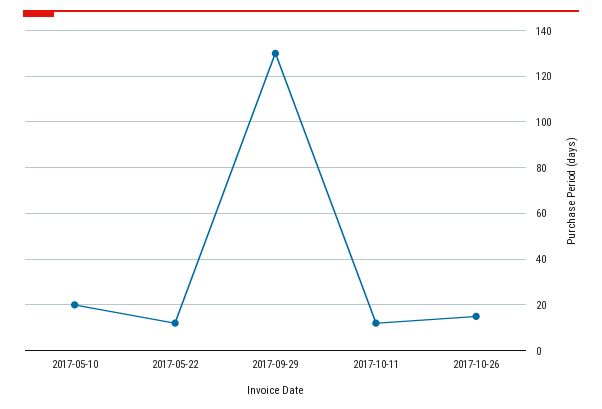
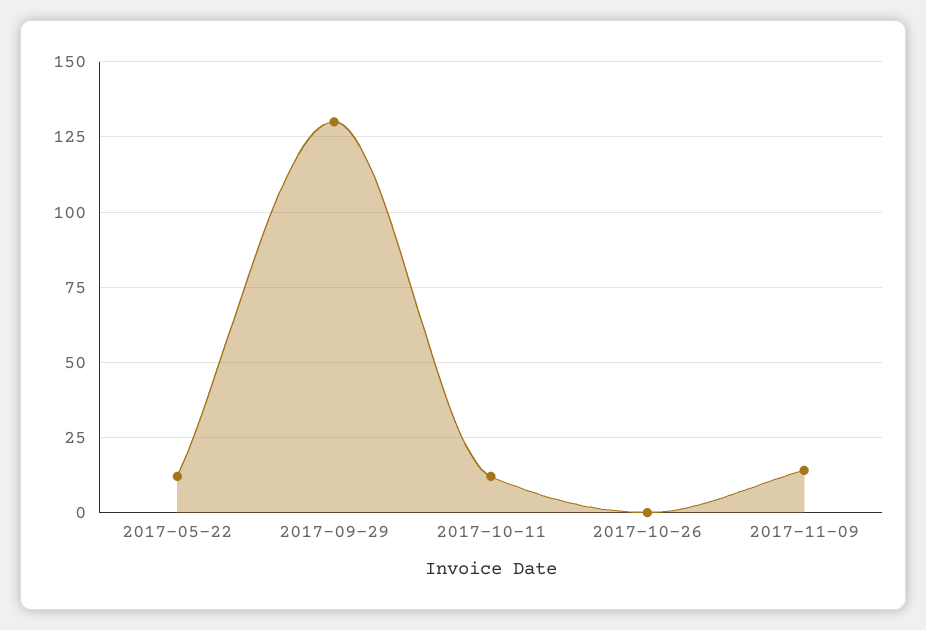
2017-05-10: 20 -> none
2017-10-26: 15 -> 0
2017-11-09: none -> 15

